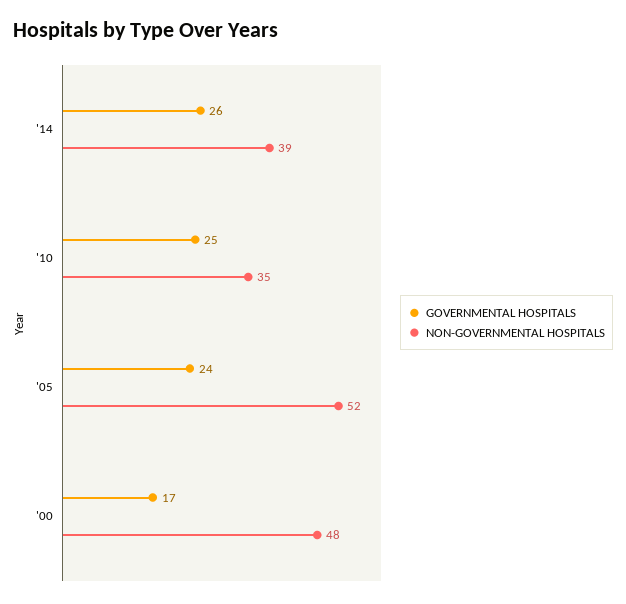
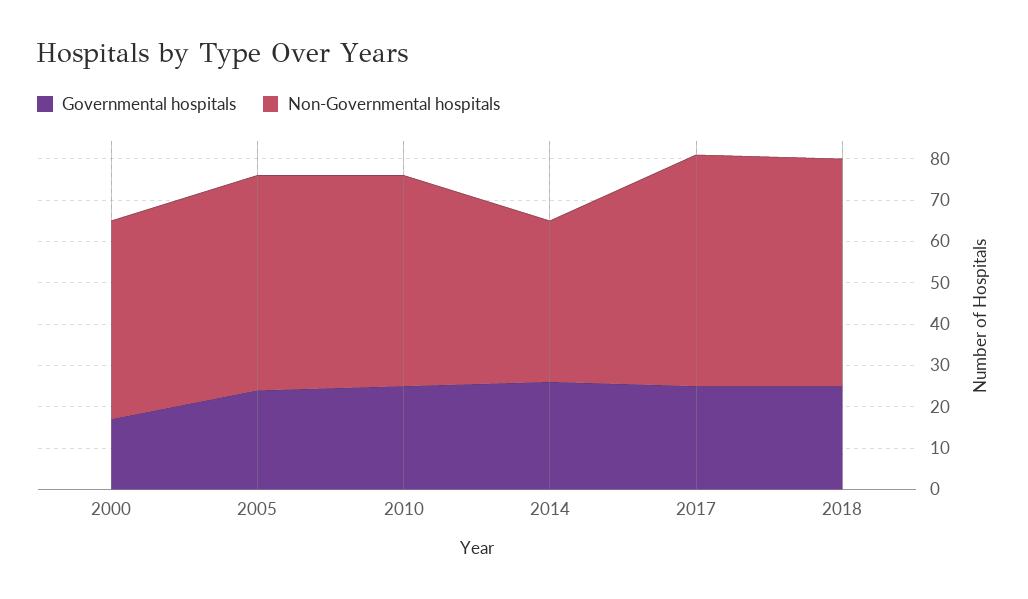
NON-GOVERNMENTAL HOSPITALS, '10: 35 -> 50
GOVERNMENTAL HOSPITALS, 2017: none -> 25
NON-GOVERNMENTAL HOSPITALS, 2017: none -> 55
GOVERNMENTAL HOSPITALS, 2018: none -> 25
NON-GOVERNMENTAL HOSPITALS, 2018: none -> 55

